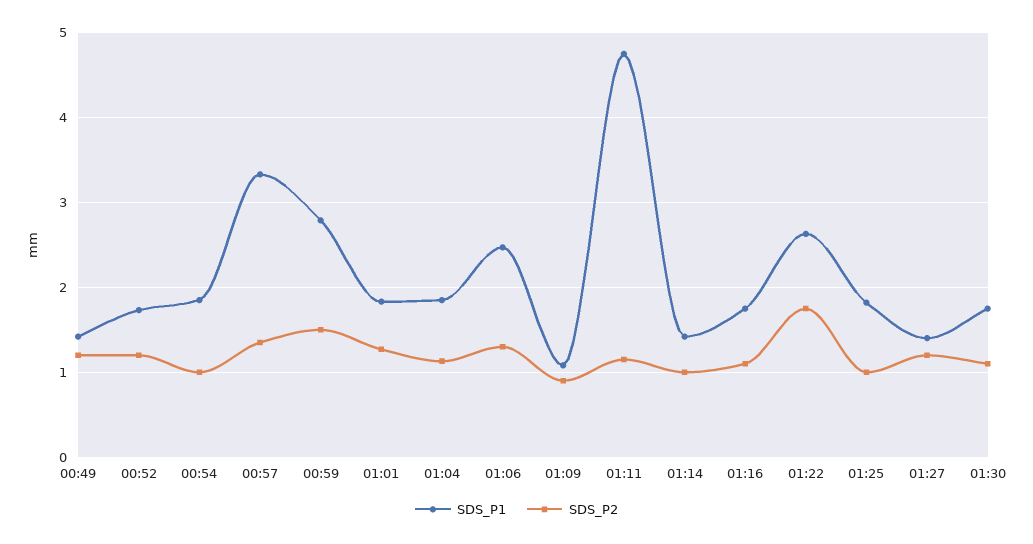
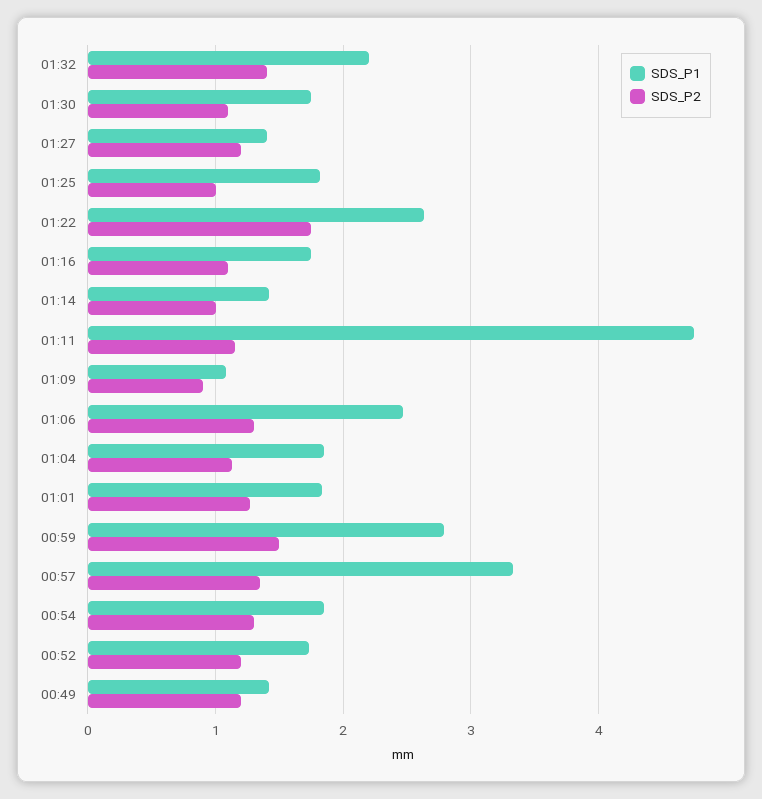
SDS_P2, 00:54: 1 -> 1.3
SDS_P1, 01:32: none -> 2.2
SDS_P2, 01:32: none -> 1.4

